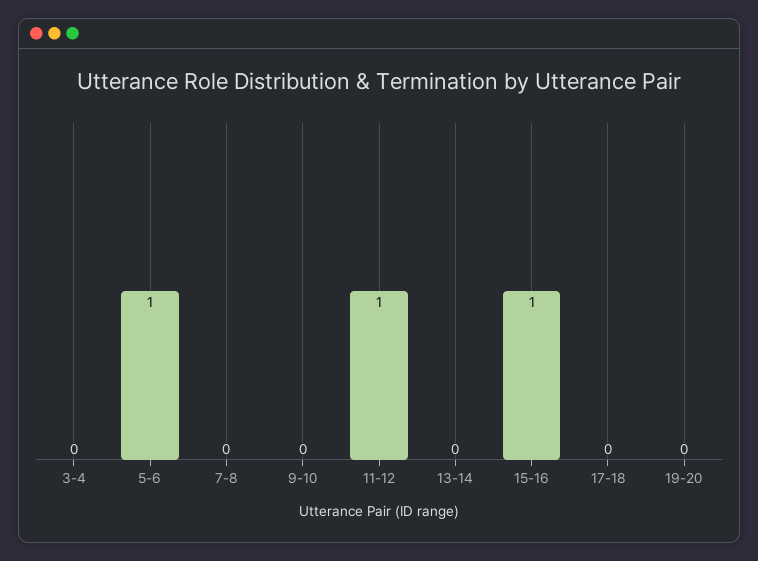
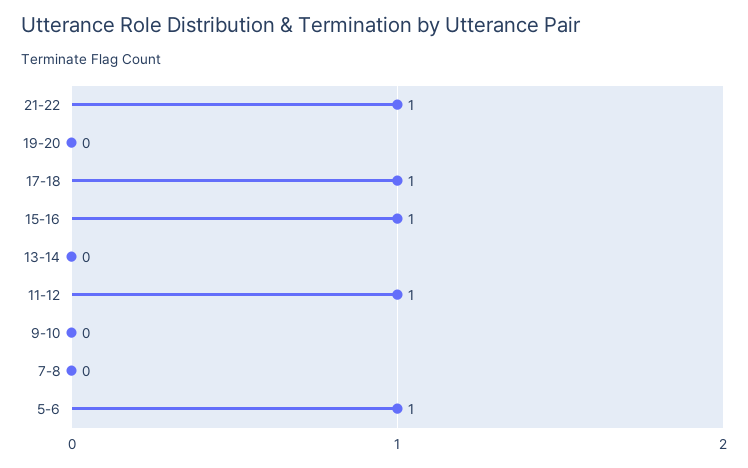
3-4: 0 -> none
17-18: 0 -> 1
21-22: none -> 1

